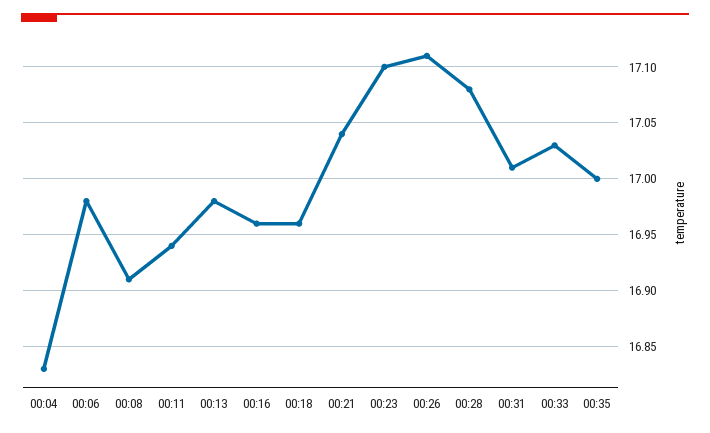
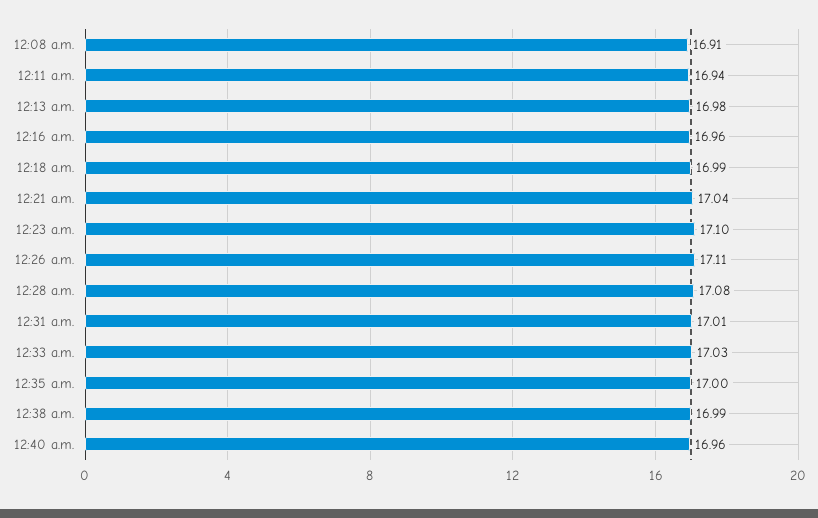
00:04: 16.83 -> none
00:06: 16.98 -> none
00:18: 16.96 -> 16.99
12:38 a.m.: none -> 16.99
12:40 a.m.: none -> 16.96

